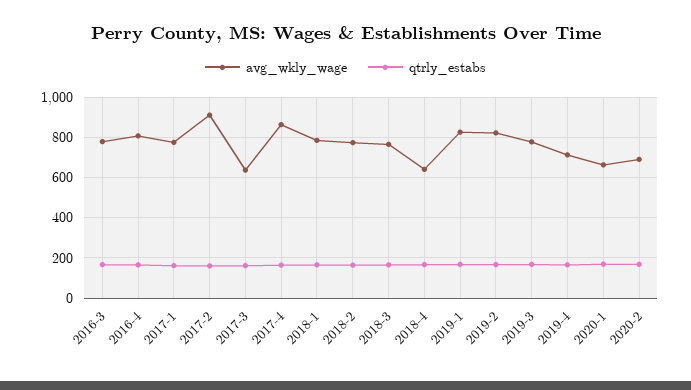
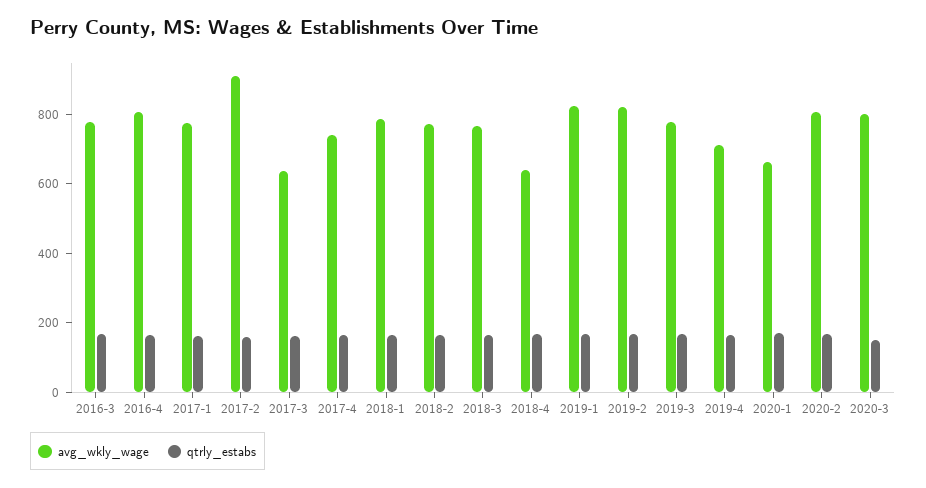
avg_wkly_wage, 2017-4: 850 -> 750
avg_wkly_wage, 2020-2: 700 -> 800
avg_wkly_wage, 2020-3: none -> 800
qtrly_estabs, 2020-3: none -> 150

